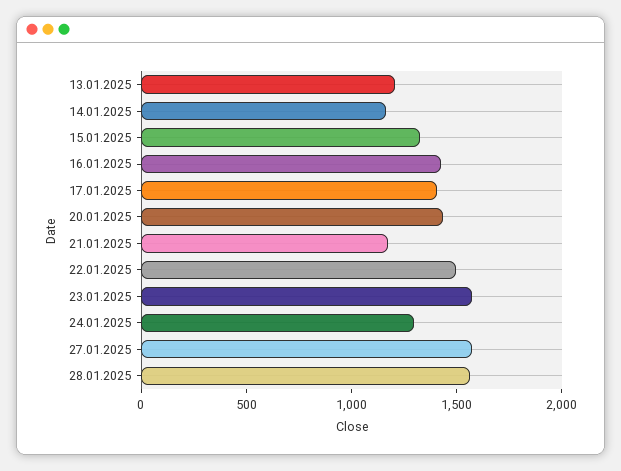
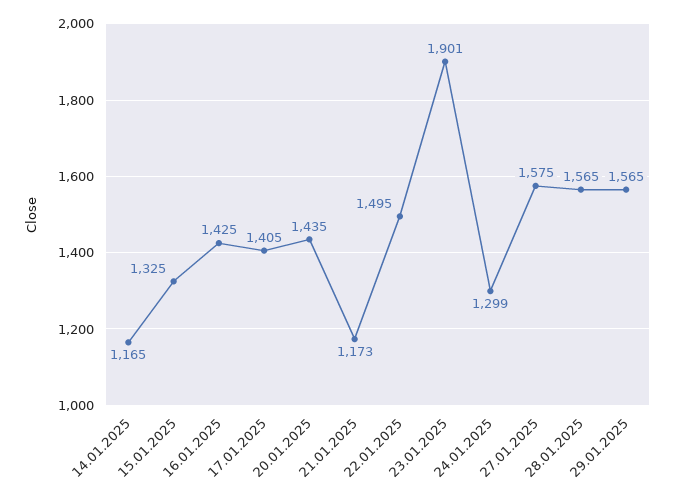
13.01.2025: 1200 -> none
23.01.2025: 1600 -> 1901
29.01.2025: none -> 1565

